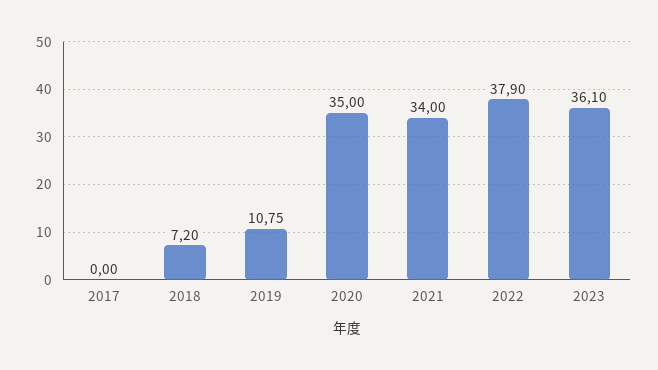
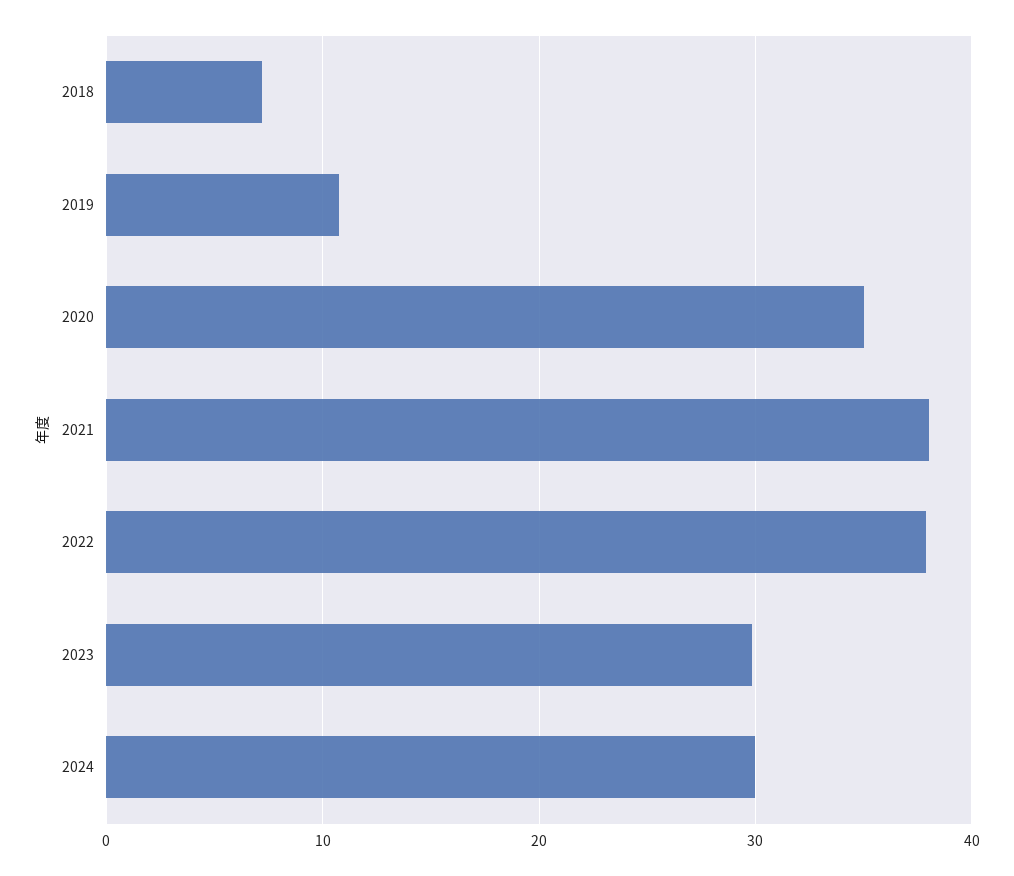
2017: 0 -> none
2021: 34 -> 38
2023: 36.1 -> 30
2024: none -> 30

